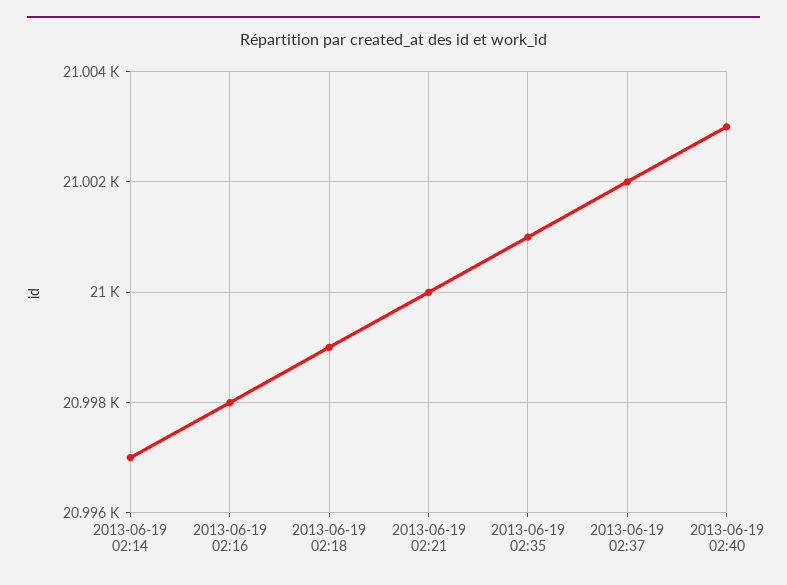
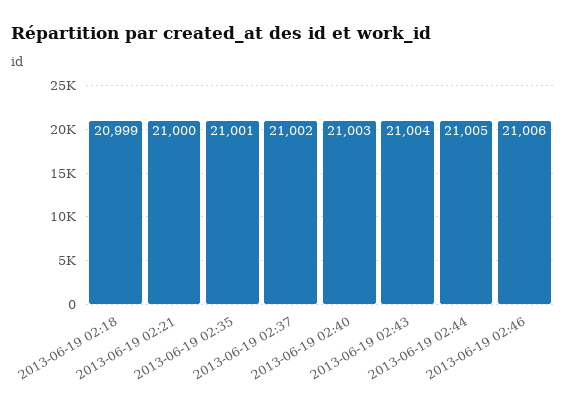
2013-06-19 02:14: 20997 -> none
2013-06-19 02:16: 20998 -> none
2013-06-19 02:43: none -> 21004
2013-06-19 02:44: none -> 21005
2013-06-19 02:46: none -> 21006

